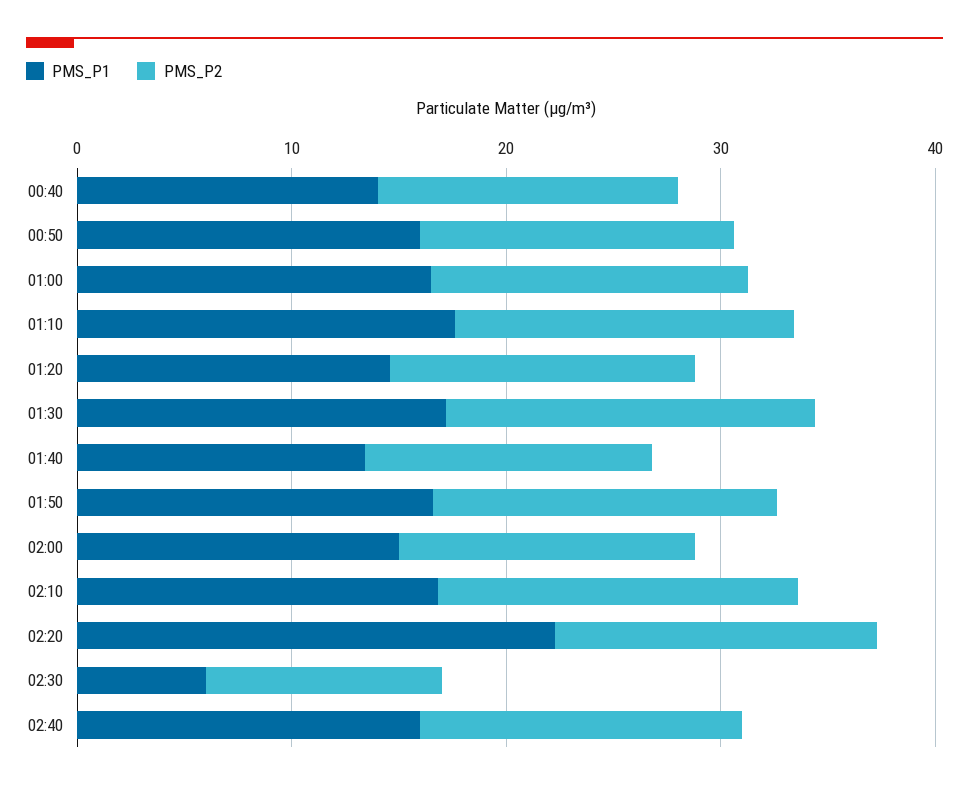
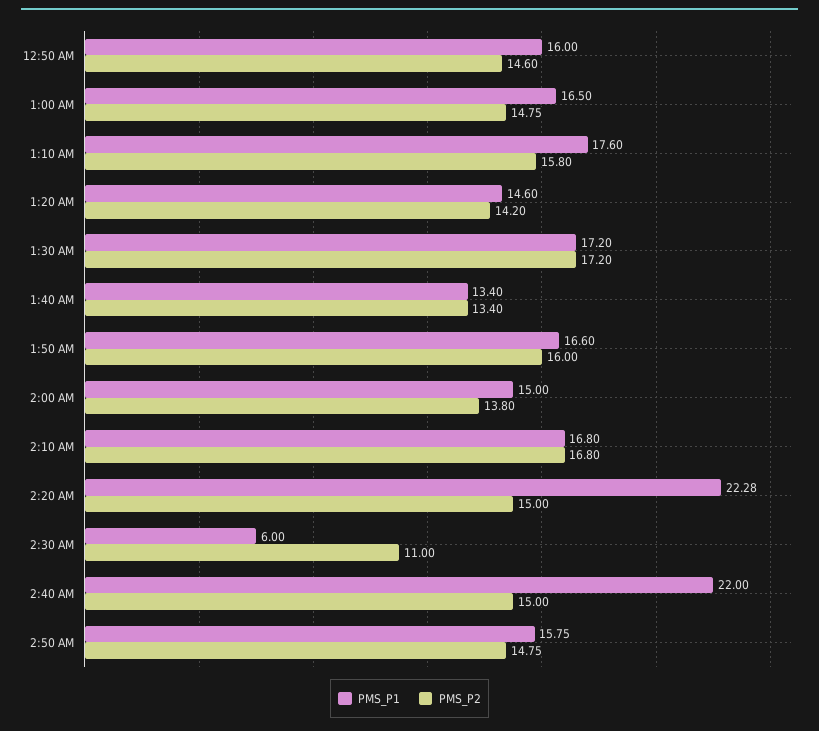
PMS_P1, 00:40: 14 -> none
PMS_P2, 00:40: 14 -> none
PMS_P1, 02:40: 16 -> 22
PMS_P1, 2:50 AM: none -> 15.75
PMS_P2, 2:50 AM: none -> 14.75

